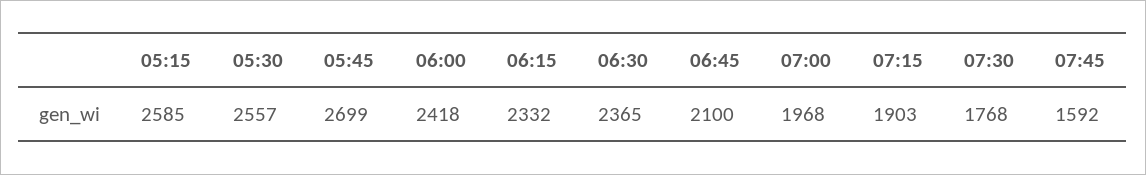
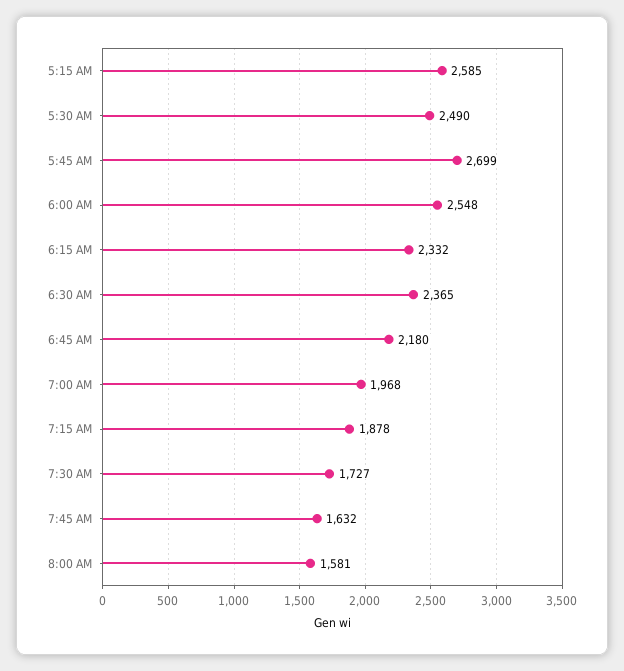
05:30: 2557 -> 2490
06:00: 2418 -> 2548
06:45: 2100 -> 2180
07:15: 1903 -> 1878
07:30: 1768 -> 1727
07:45: 1592 -> 1632
8:00 AM: none -> 1581

